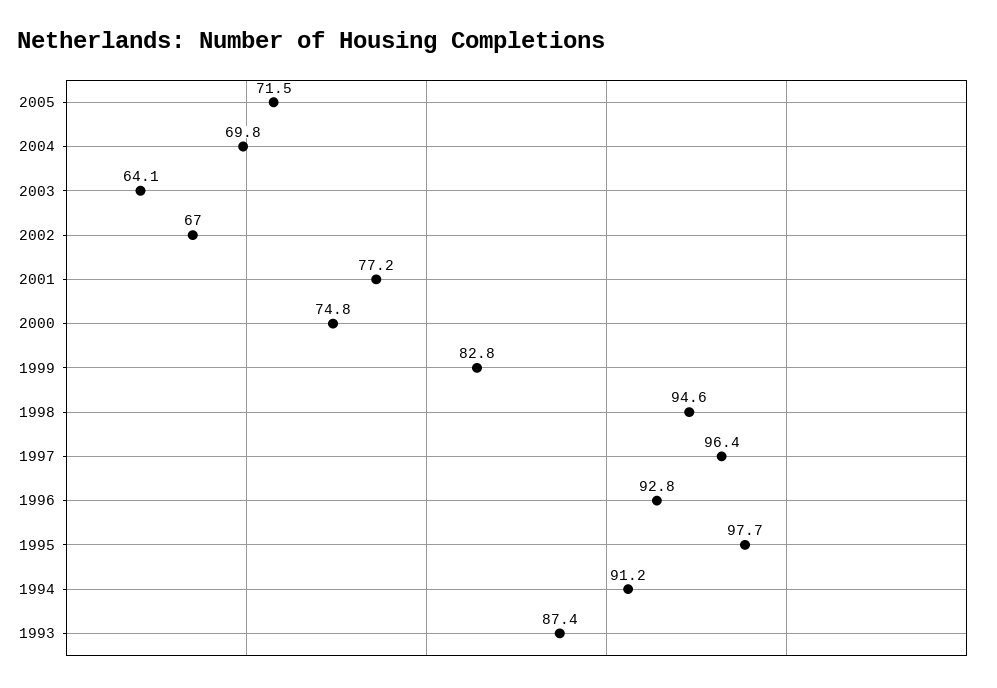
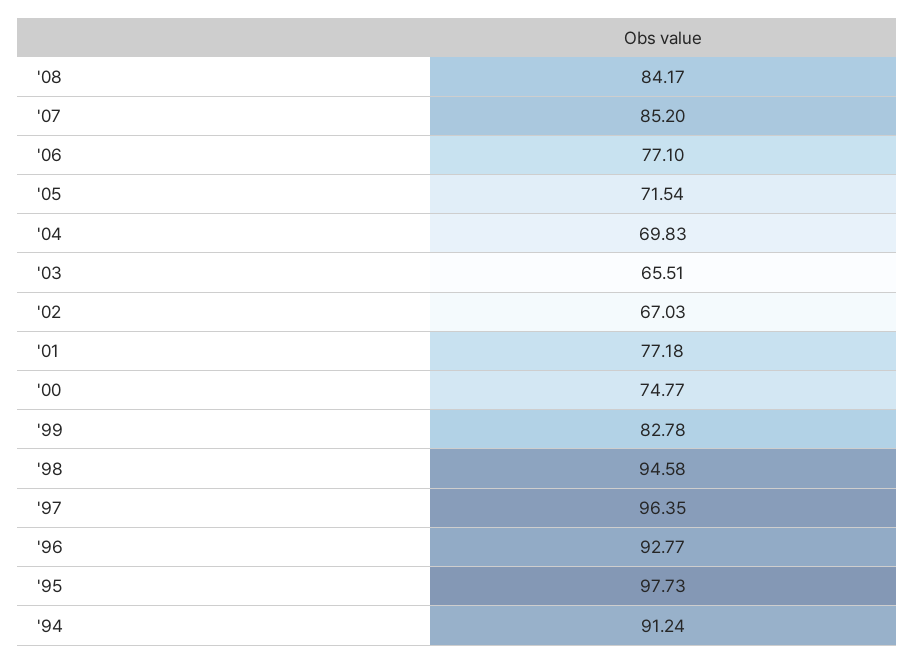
2003: 64.1 -> 65.51
1993: 87.4 -> none
'08: none -> 84.17
'07: none -> 85.2
'06: none -> 77.1

